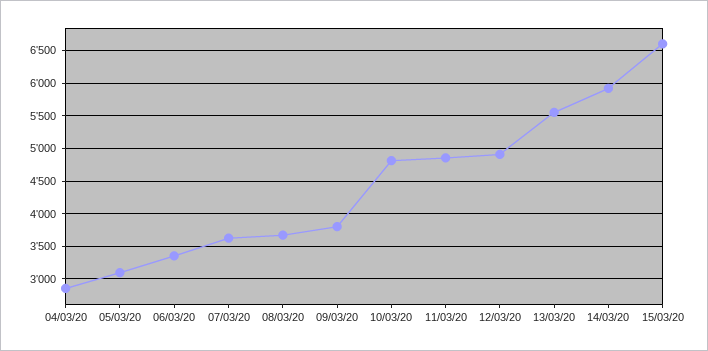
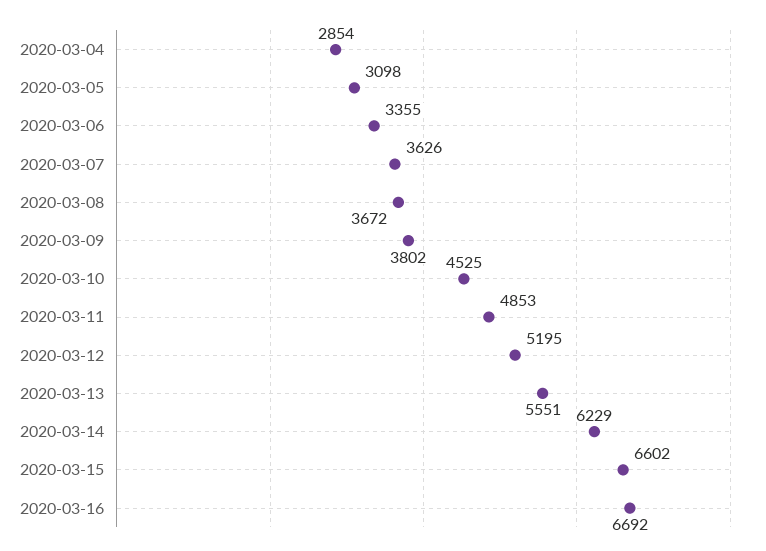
10/03/20: 4800 -> 4525
12/03/20: 4900 -> 5195
14/03/20: 5900 -> 6229
2020-03-16: none -> 6692

